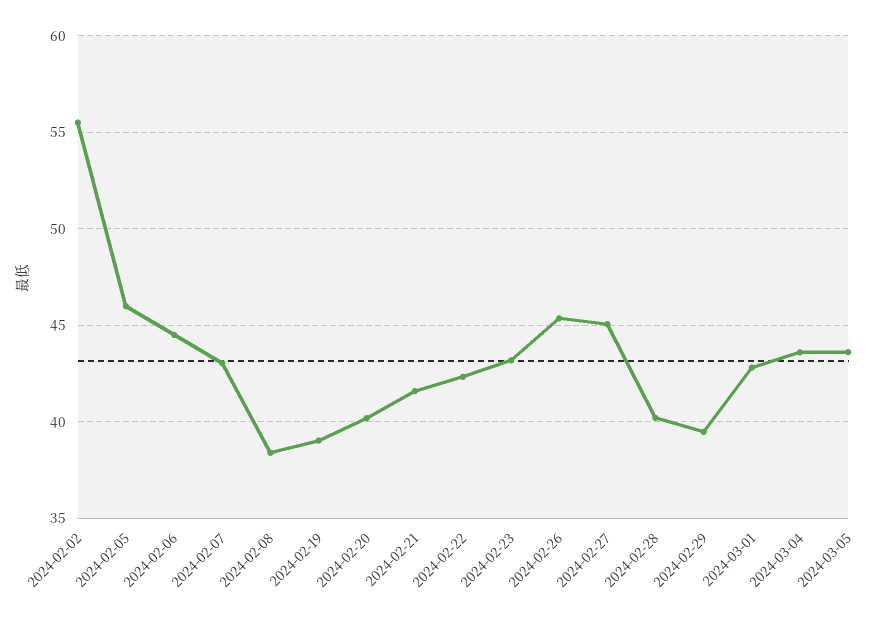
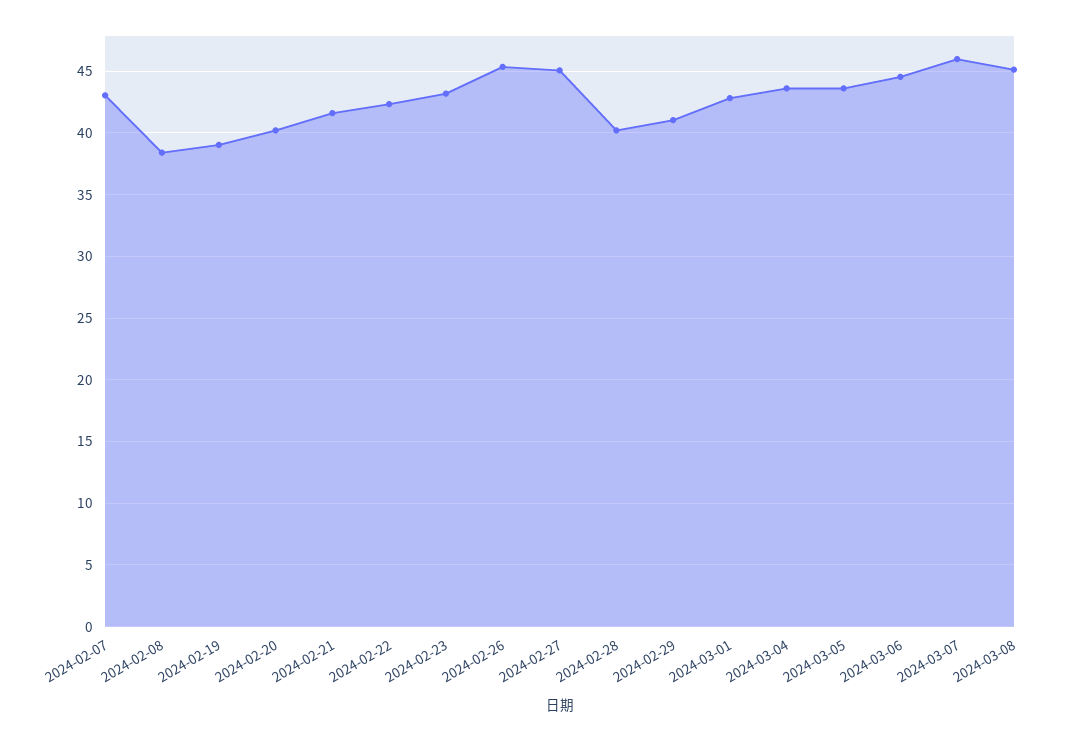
2024-02-02: 55.5 -> none
2024-02-05: 46 -> none
2024-02-06: 44.5 -> none
2024-02-29: 39.5 -> 41
2024-03-06: none -> 44.5
2024-03-07: none -> 46
2024-03-08: none -> 45

